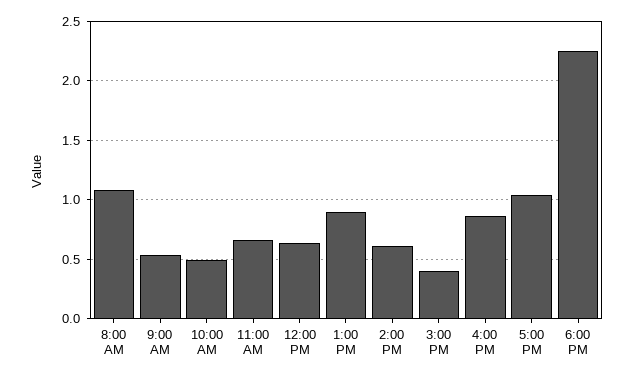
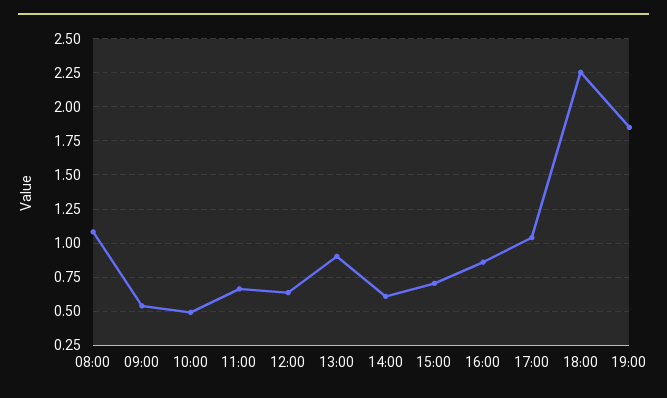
3:00 PM: 0.4 -> 0.7
19:00: none -> 1.85

